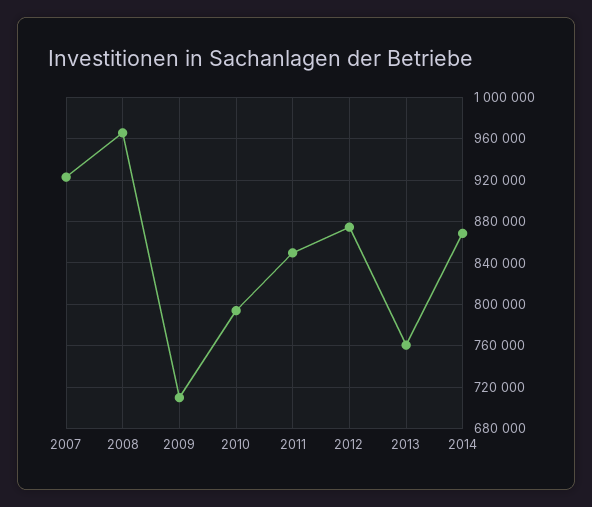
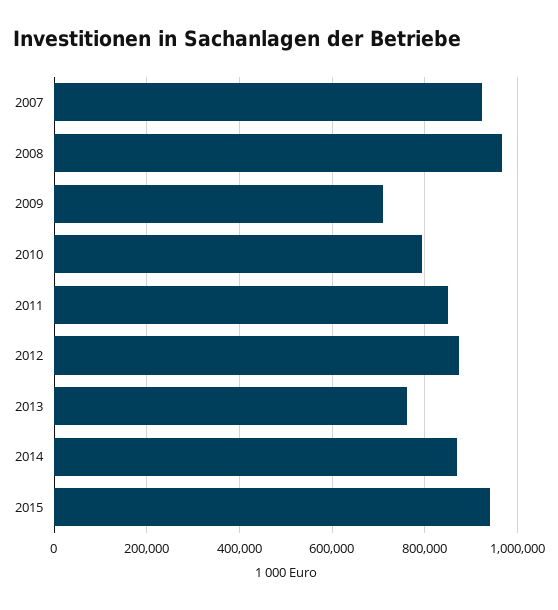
2015: none -> 940000

